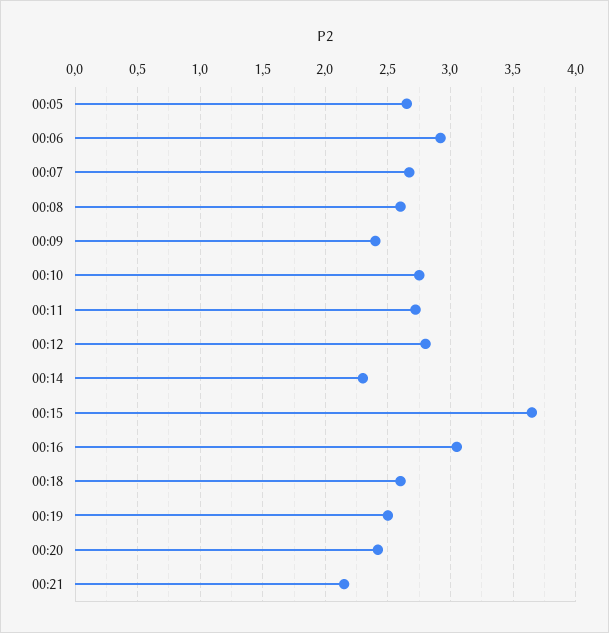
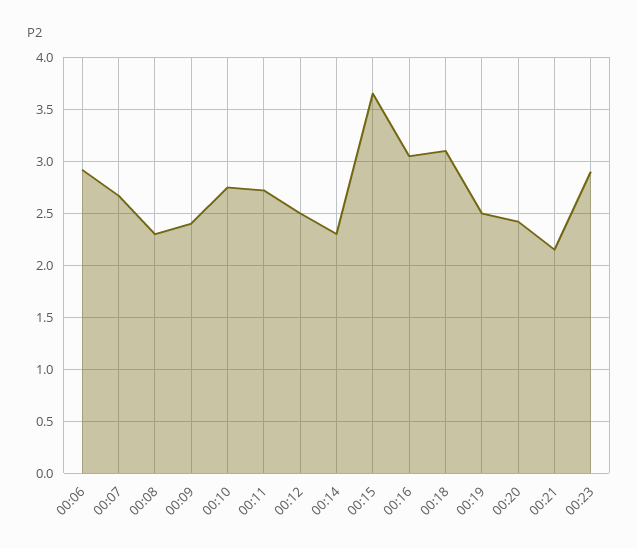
00:05: 2.65 -> none
00:08: 2.6 -> 2.3
00:12: 2.8 -> 2.5
00:18: 2.6 -> 3.1
00:23: none -> 2.9

